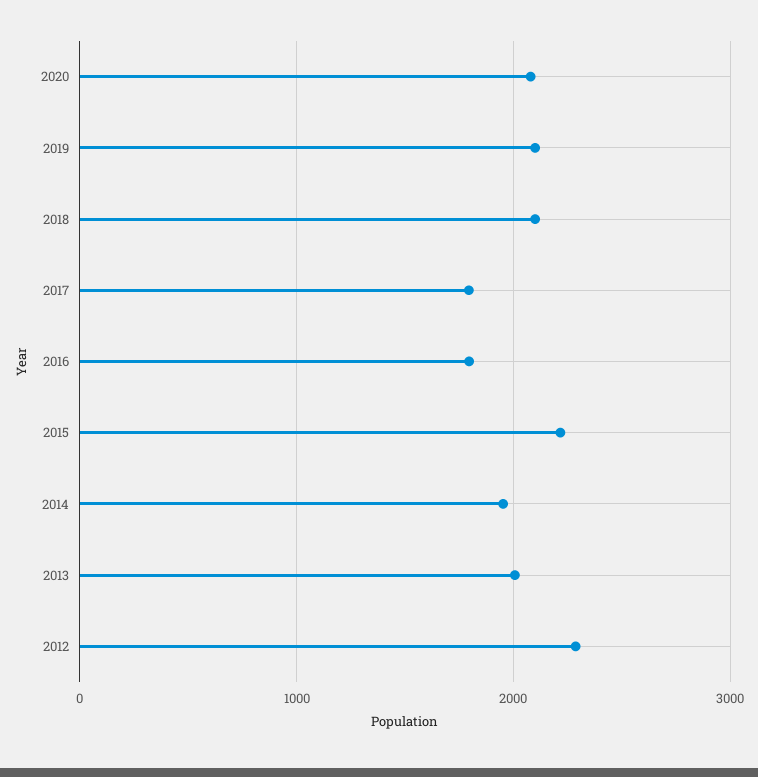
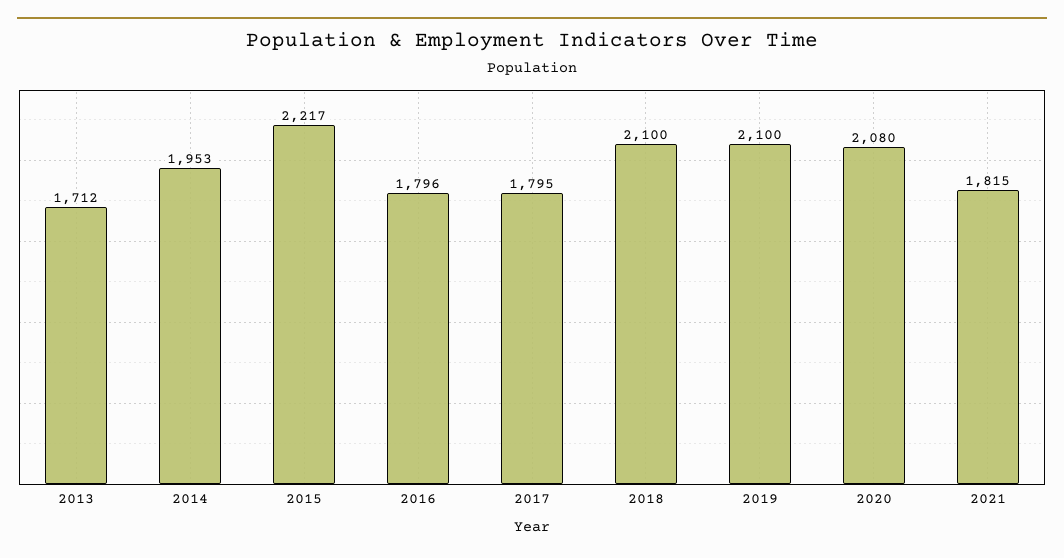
2013: 2000 -> 1712
2012: 2300 -> none
2021: none -> 1815

